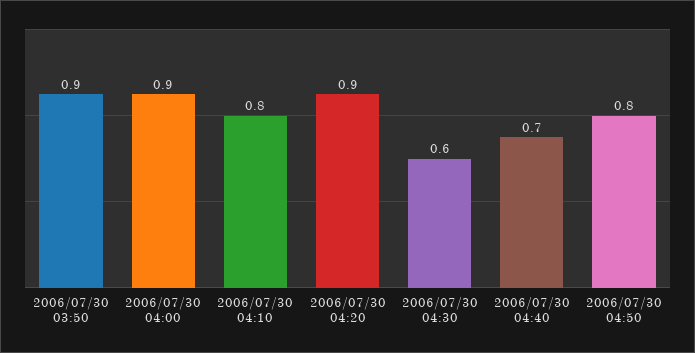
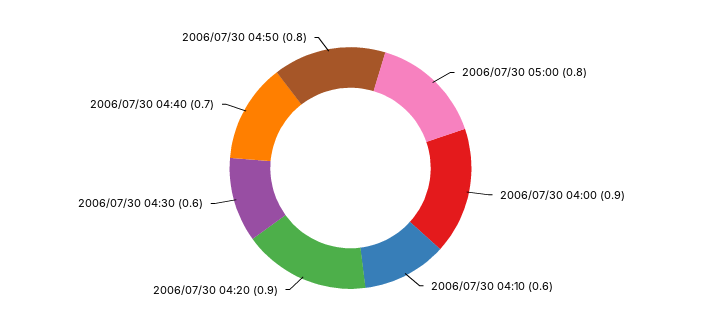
2006/07/30 03:50: 0.9 -> none
2006/07/30 04:10: 0.8 -> 0.6
2006/07/30 05:00: none -> 0.8

